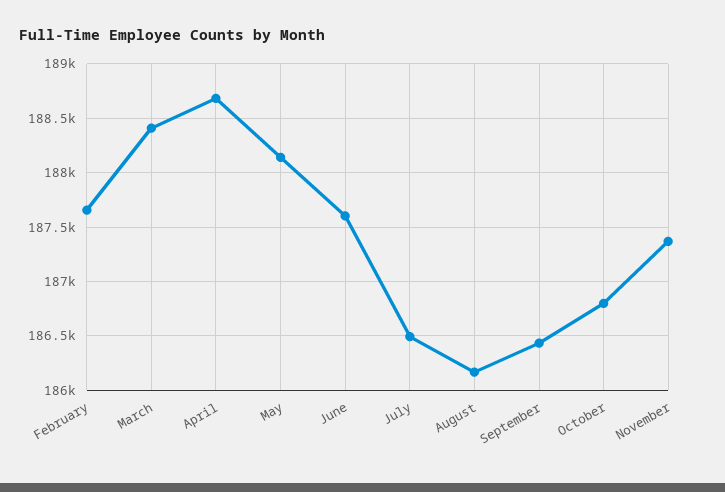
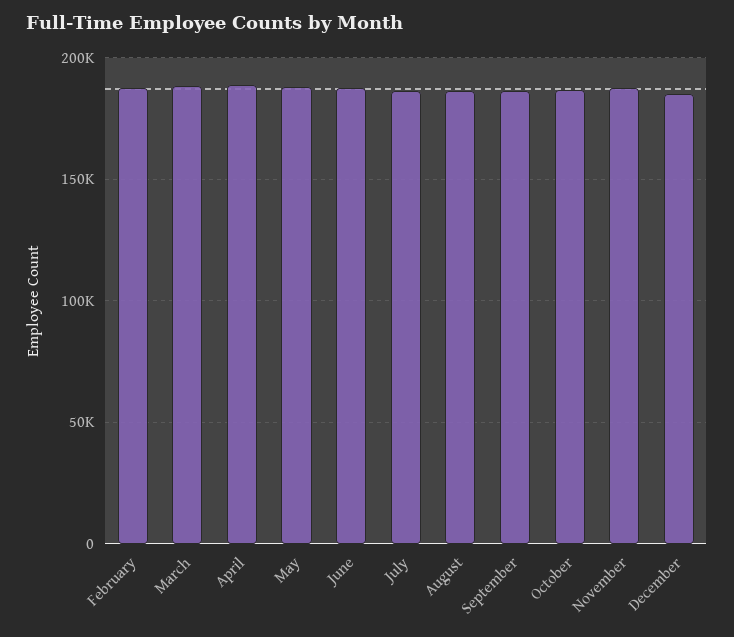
December: none -> 185000

